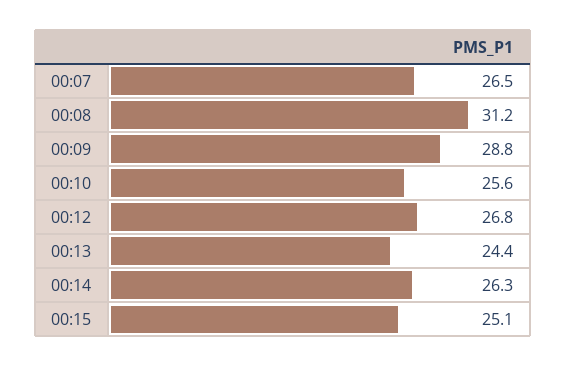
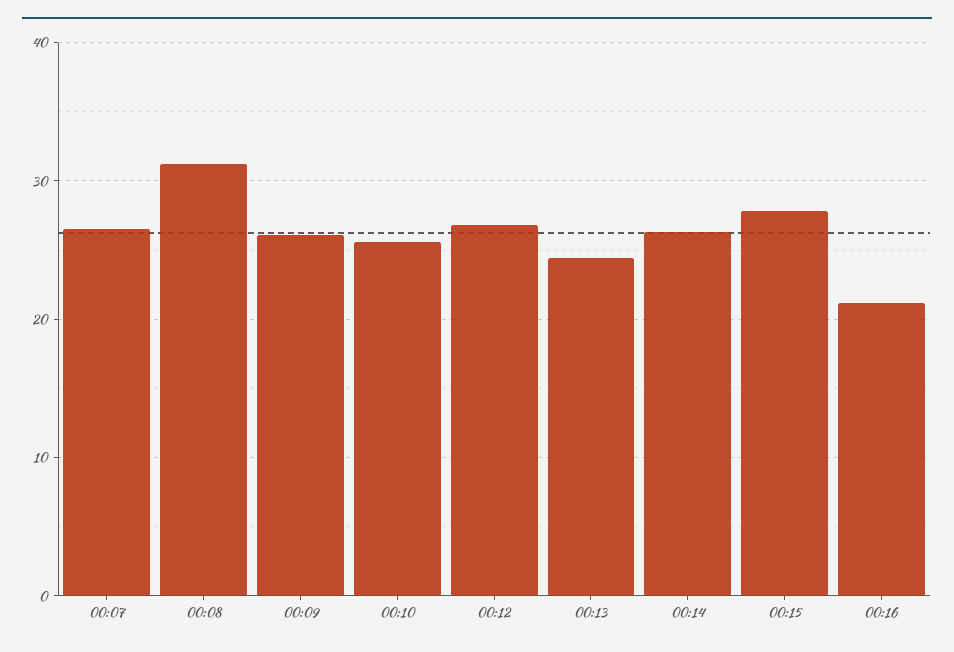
00:09: 28.8 -> 26
00:15: 25.1 -> 28
00:16: none -> 21

